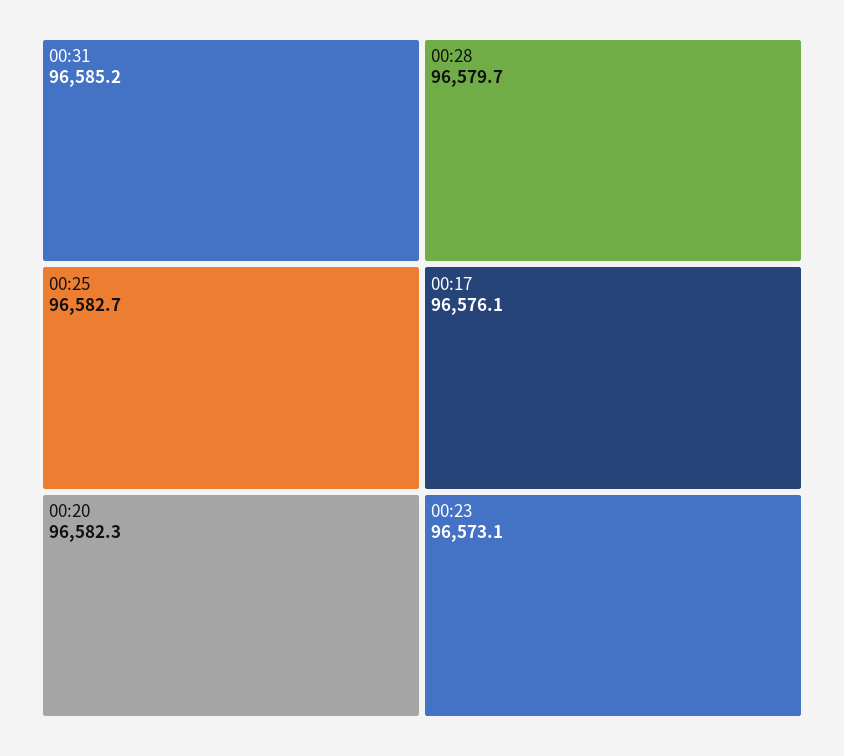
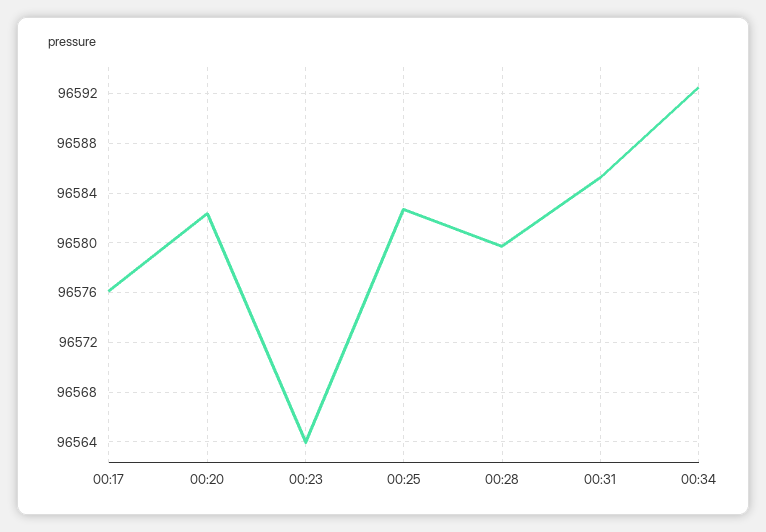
00:23: 96573.1 -> 96564
00:34: none -> 96592.5

